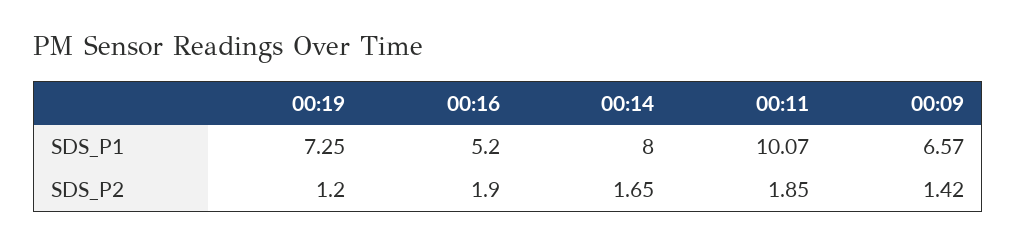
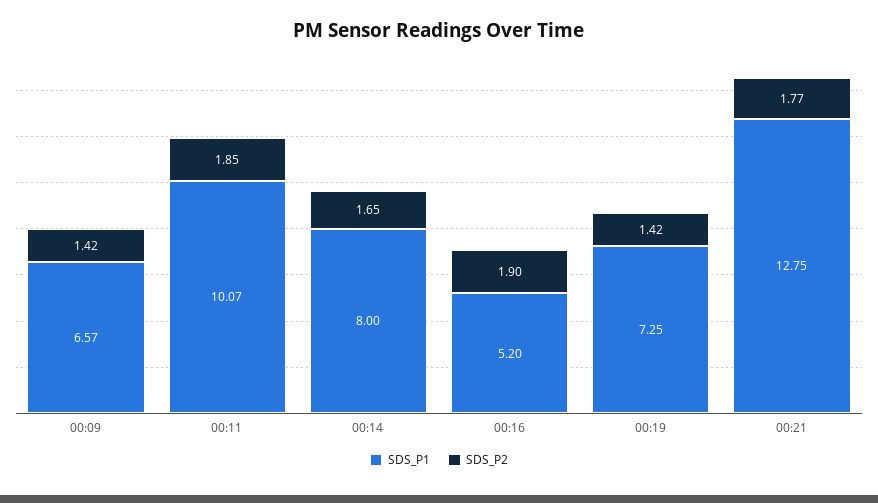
SDS_P2, 00:19: 1.2 -> 1.42
SDS_P1, 00:21: none -> 12.75
SDS_P2, 00:21: none -> 1.77

